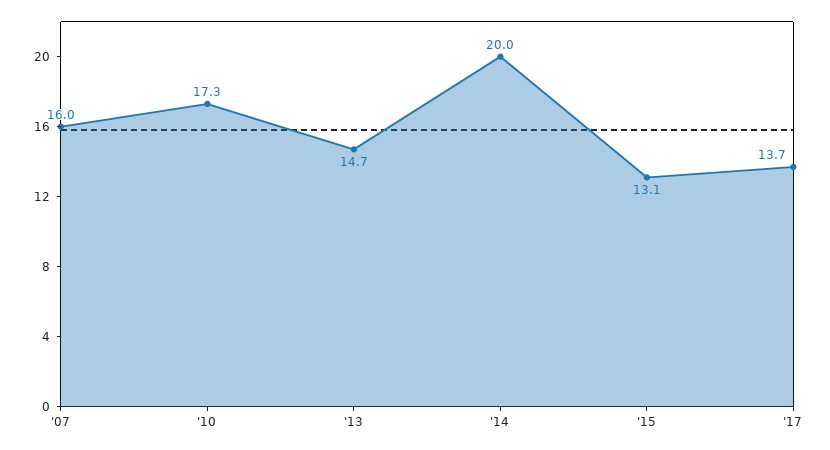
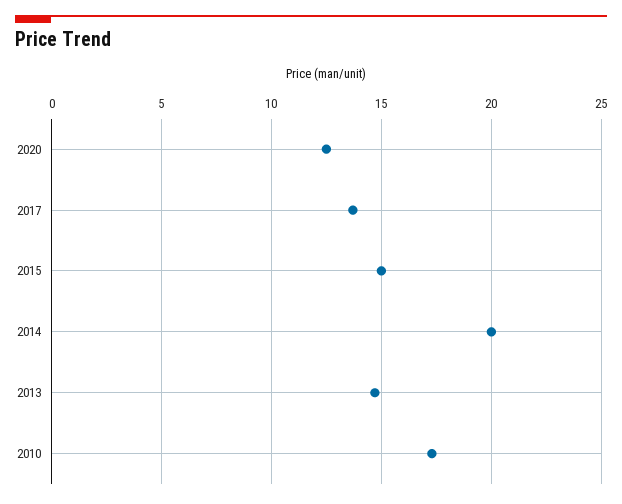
'07: 16 -> none
'15: 13.1 -> 15
2020: none -> 12.5

